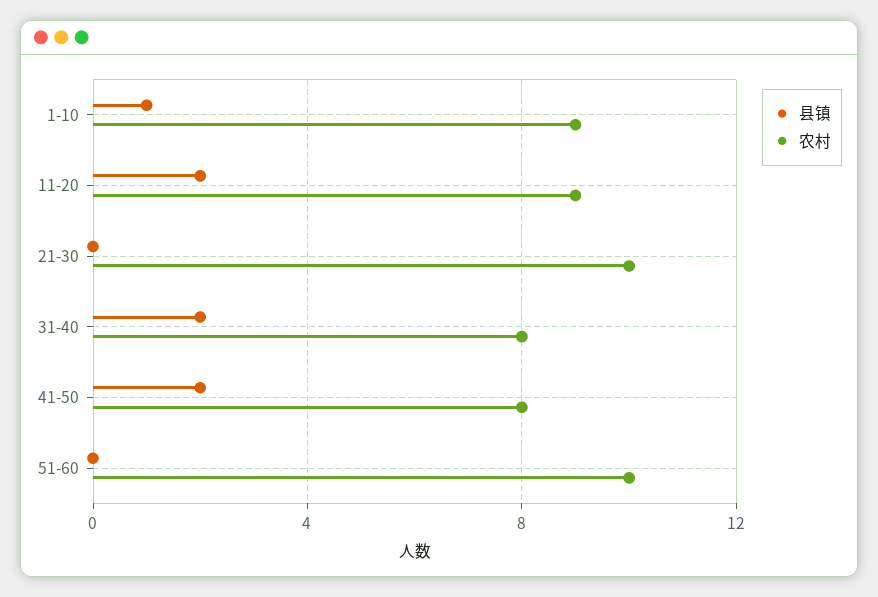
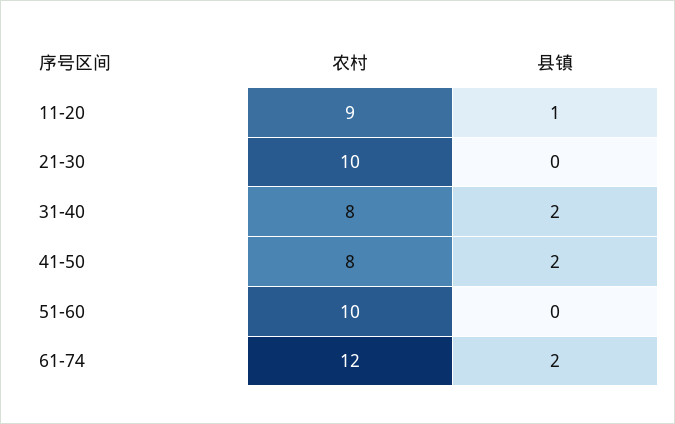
县镇, 1-10: 1 -> none
农村, 1-10: 9 -> none
县镇, 11-20: 2 -> 1
农村, 61-74: none -> 12
县镇, 61-74: none -> 2

